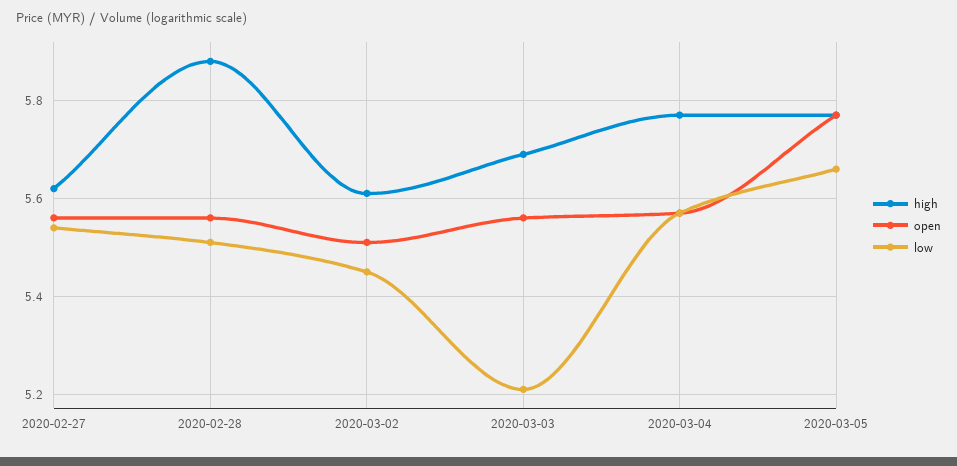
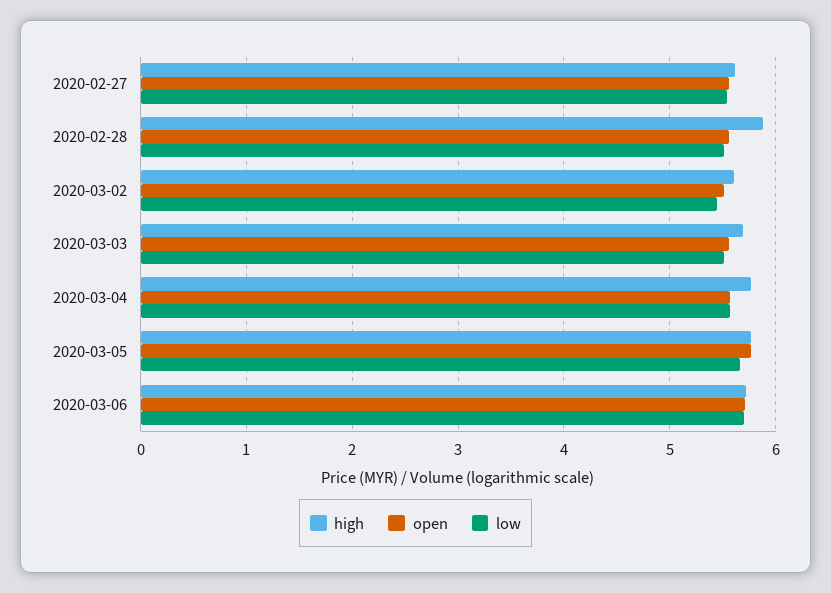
low, 2020-03-03: 5.2 -> 5.5
high, 2020-03-06: none -> 5.7
open, 2020-03-06: none -> 5.7
low, 2020-03-06: none -> 5.7

